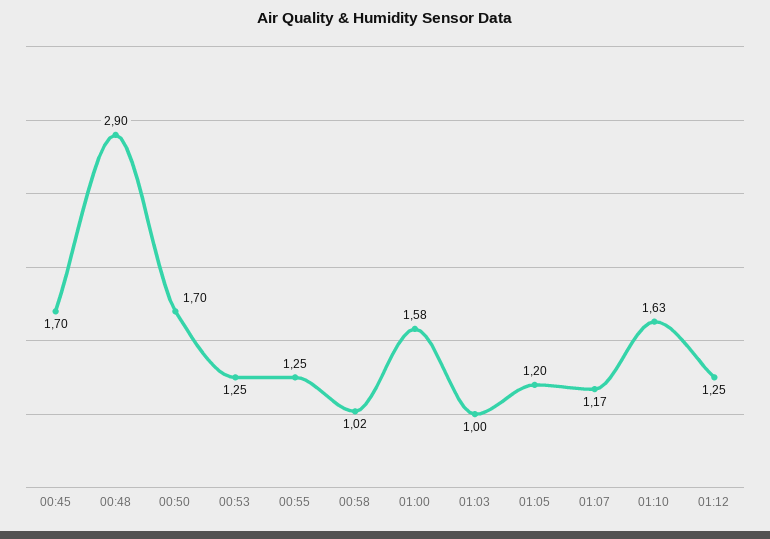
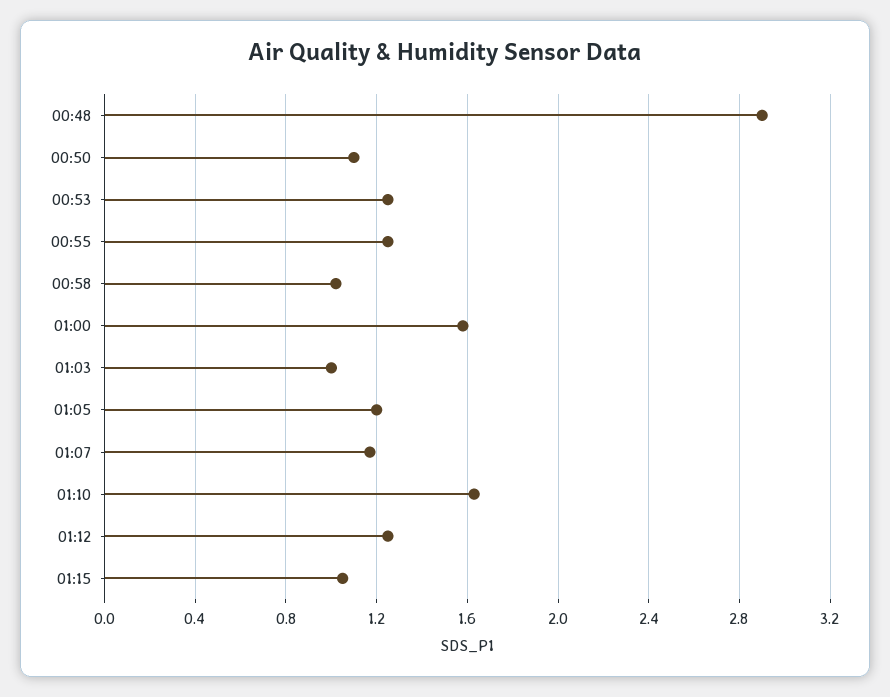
00:45: 1.7 -> none
00:50: 1.7 -> 1.1
01:15: none -> 1.05

